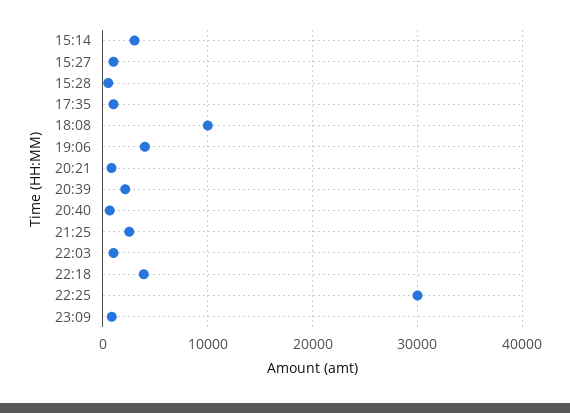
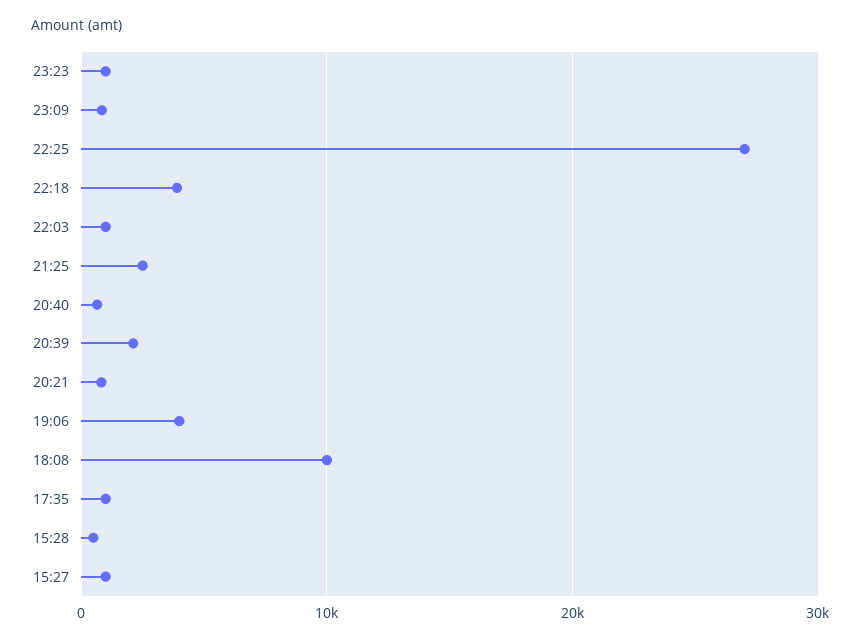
15:14: 3000 -> none
22:25: 30000 -> 27000
23:23: none -> 1000

